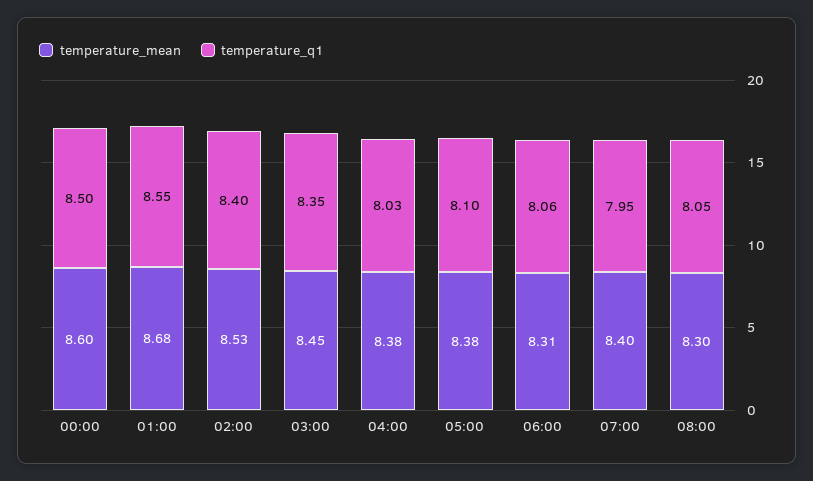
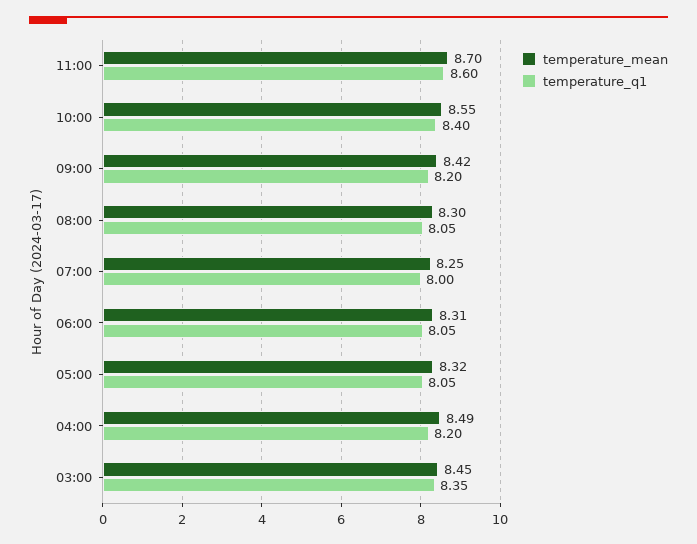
temperature_mean, 00:00: 8.6 -> none
temperature_q1, 00:00: 8.5 -> none
temperature_mean, 01:00: 8.68 -> none
temperature_q1, 01:00: 8.55 -> none
temperature_mean, 02:00: 8.53 -> none
temperature_q1, 02:00: 8.4 -> none
temperature_mean, 04:00: 8.38 -> 8.49
temperature_q1, 04:00: 8.03 -> 8.2
temperature_mean, 05:00: 8.38 -> 8.32
temperature_q1, 05:00: 8.1 -> 8.05
temperature_q1, 06:00: 8.06 -> 8.05
temperature_mean, 07:00: 8.4 -> 8.25
temperature_q1, 07:00: 7.95 -> 8
temperature_mean, 11:00: none -> 8.7
temperature_q1, 11:00: none -> 8.6
temperature_mean, 10:00: none -> 8.55
temperature_q1, 10:00: none -> 8.4
temperature_mean, 09:00: none -> 8.42
temperature_q1, 09:00: none -> 8.2

